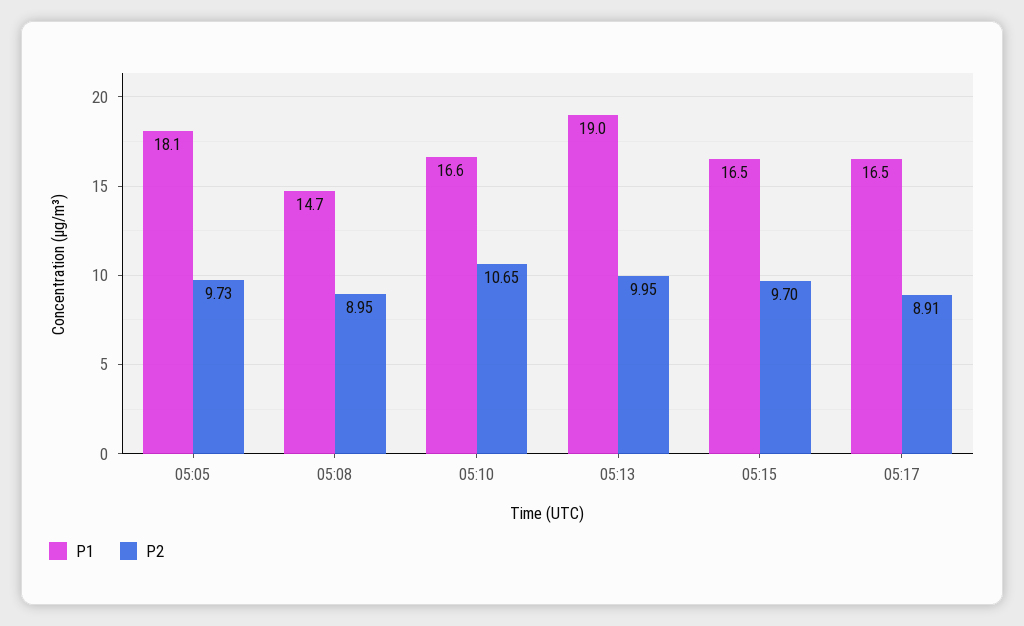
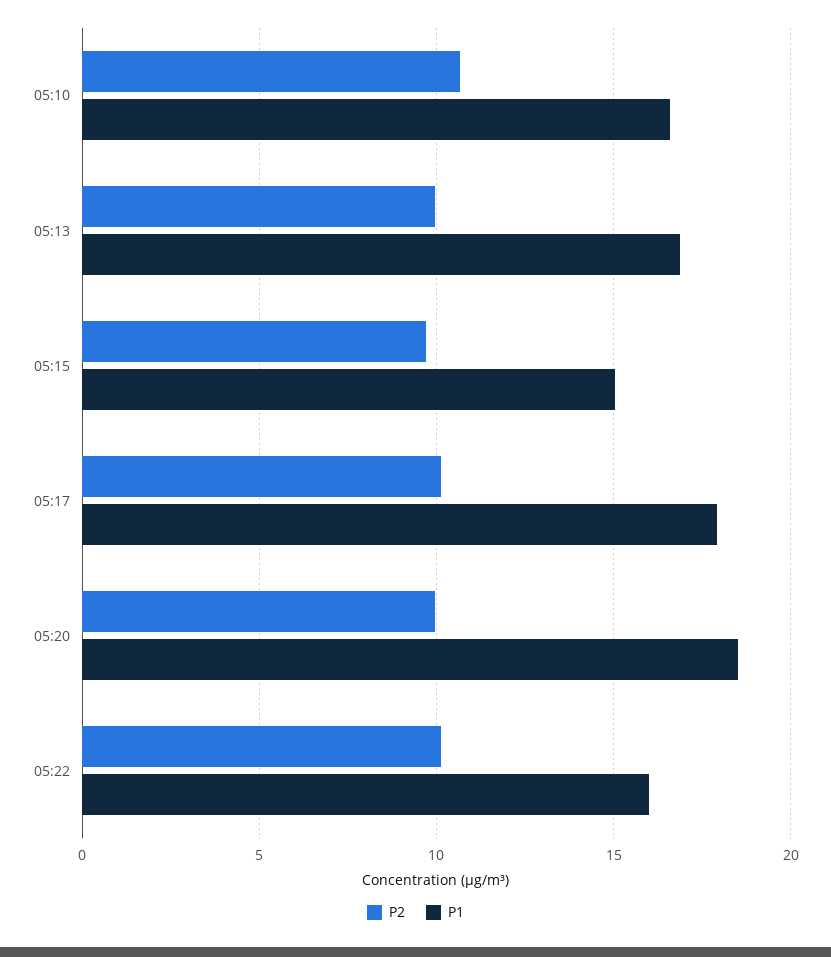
P1, 05:05: 18.1 -> none
P2, 05:05: 9.73 -> none
P1, 05:08: 14.7 -> none
P2, 05:08: 8.95 -> none
P1, 05:13: 19 -> 17
P1, 05:15: 16.5 -> 15
P1, 05:17: 16.5 -> 18
P2, 05:17: 8.91 -> 10
P2, 05:20: none -> 10
P1, 05:20: none -> 18.5
P2, 05:22: none -> 10
P1, 05:22: none -> 16

